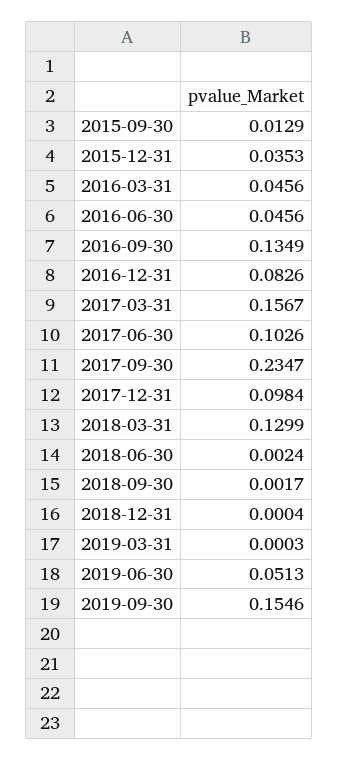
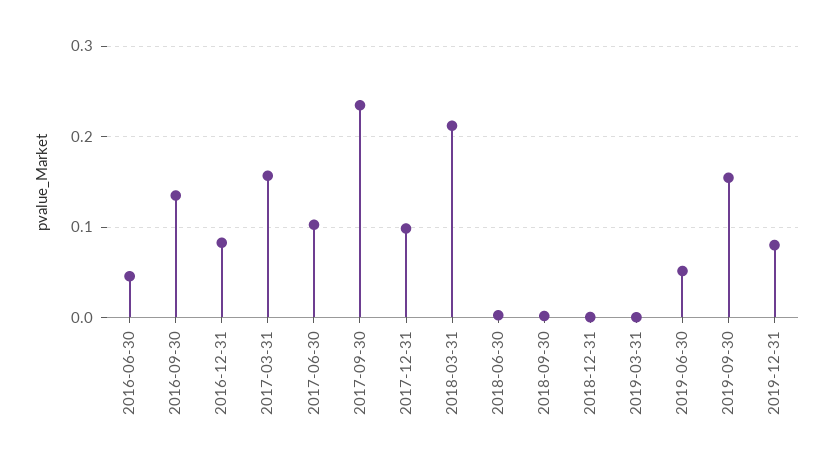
2015-09-30: 0.0129 -> none
2015-12-31: 0.0353 -> none
2016-03-31: 0.0456 -> none
2018-03-31: 0.1299 -> 0.21
2019-12-31: none -> 0.08

